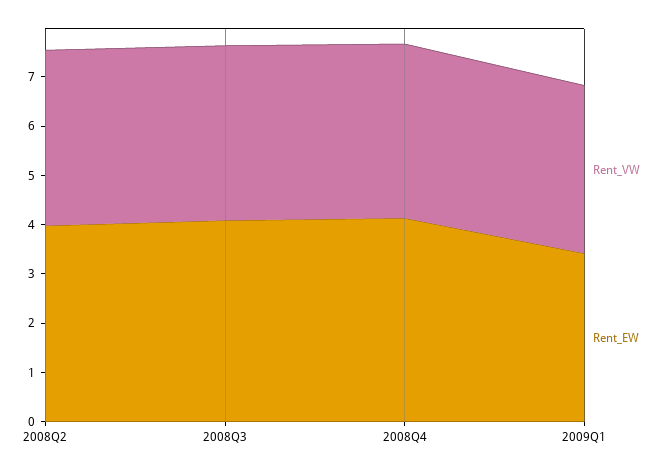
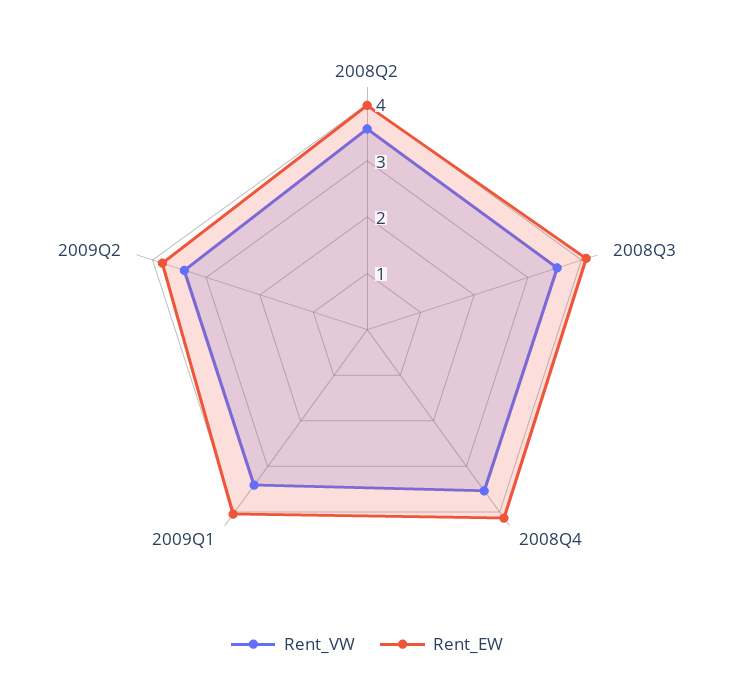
Rent_EW, 2009Q1: 3.4 -> 4
Rent_VW, 2009Q2: none -> 3.4
Rent_EW, 2009Q2: none -> 3.8

